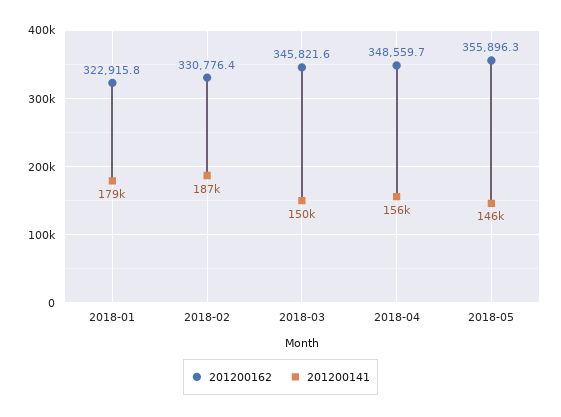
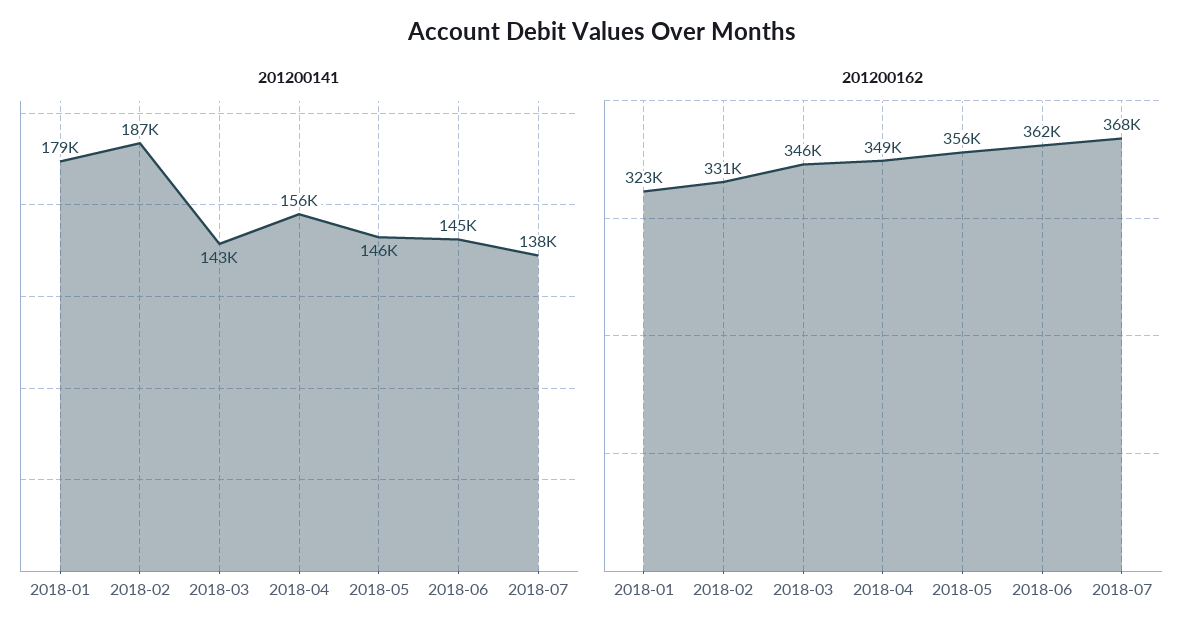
201200141, 2018-03: 150000 -> 143000
201200141, 2018-06: none -> 145000
201200141, 2018-07: none -> 138000
201200162, 2018-06: none -> 362000
201200162, 2018-07: none -> 368000

